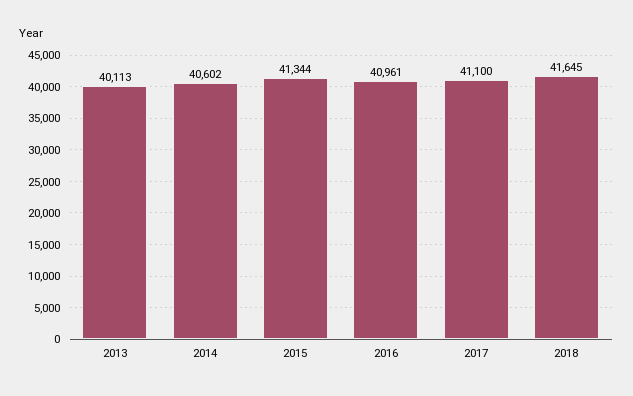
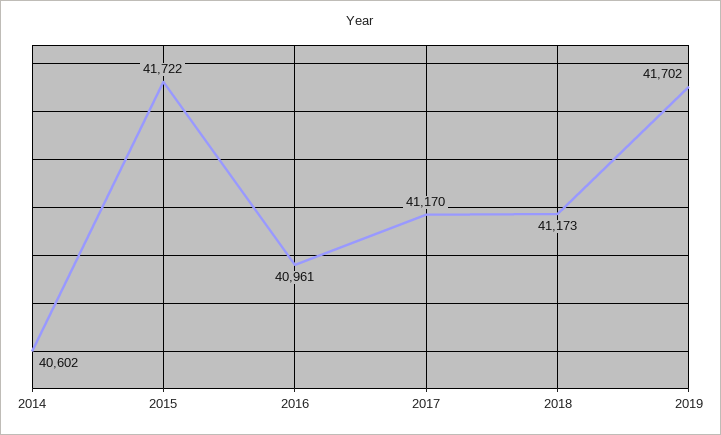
2013: 40113 -> none
2015: 41344 -> 41722
2017: 41100 -> 41170
2018: 41645 -> 41173
2019: none -> 41702

